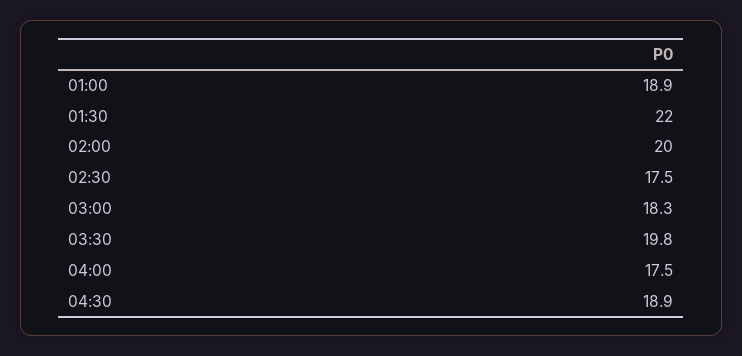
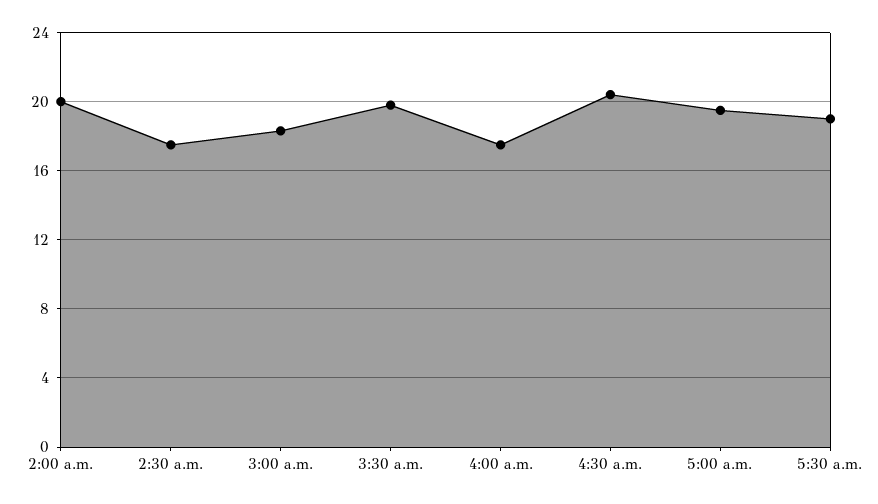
01:00: 18.9 -> none
01:30: 22 -> none
04:30: 18.9 -> 20.5
5:00 a.m.: none -> 19.5
5:30 a.m.: none -> 19

